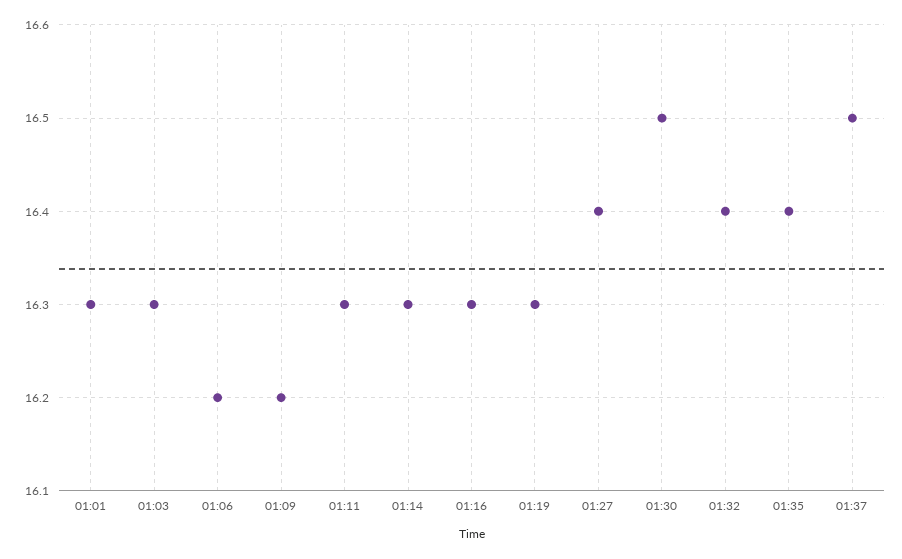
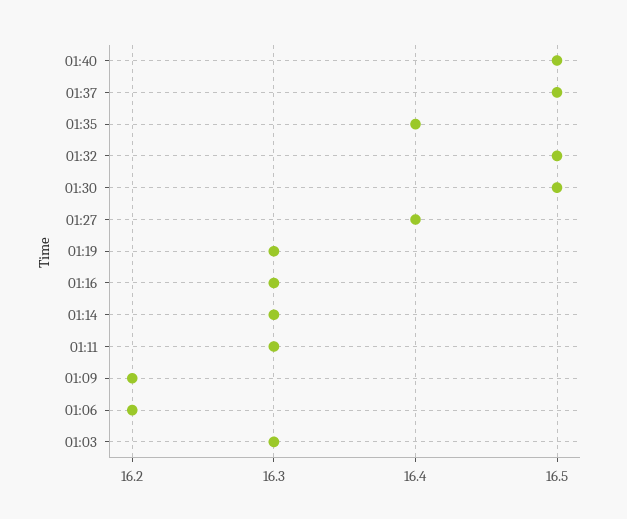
01:01: 16.3 -> none
01:32: 16.4 -> 16.5
01:40: none -> 16.5

